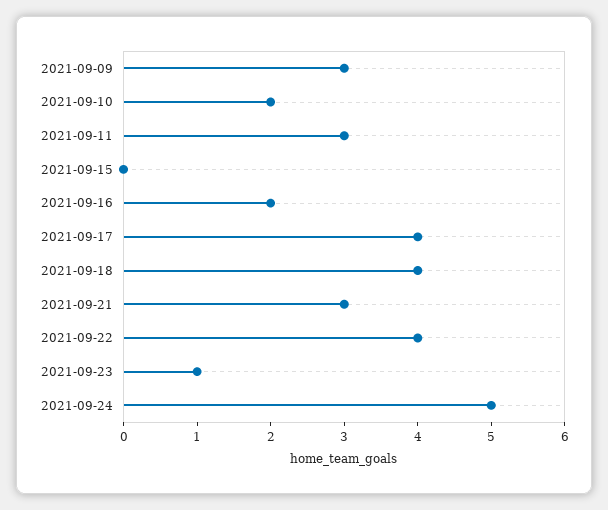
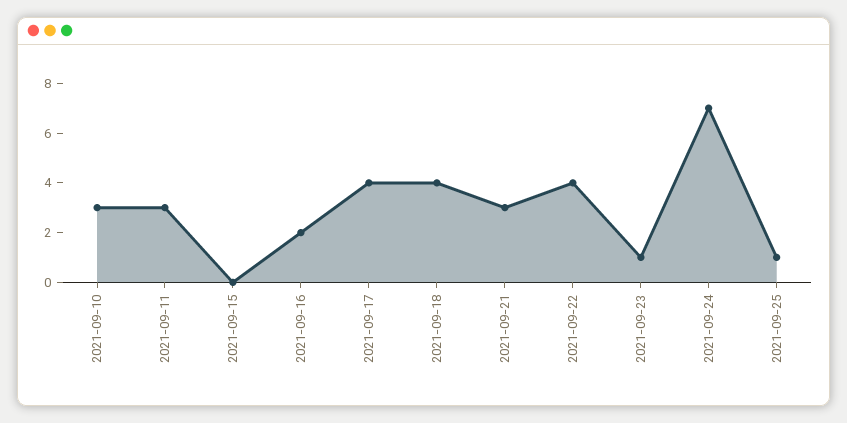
2021-09-09: 3 -> none
2021-09-10: 2 -> 3
2021-09-24: 5 -> 7
2021-09-25: none -> 1

